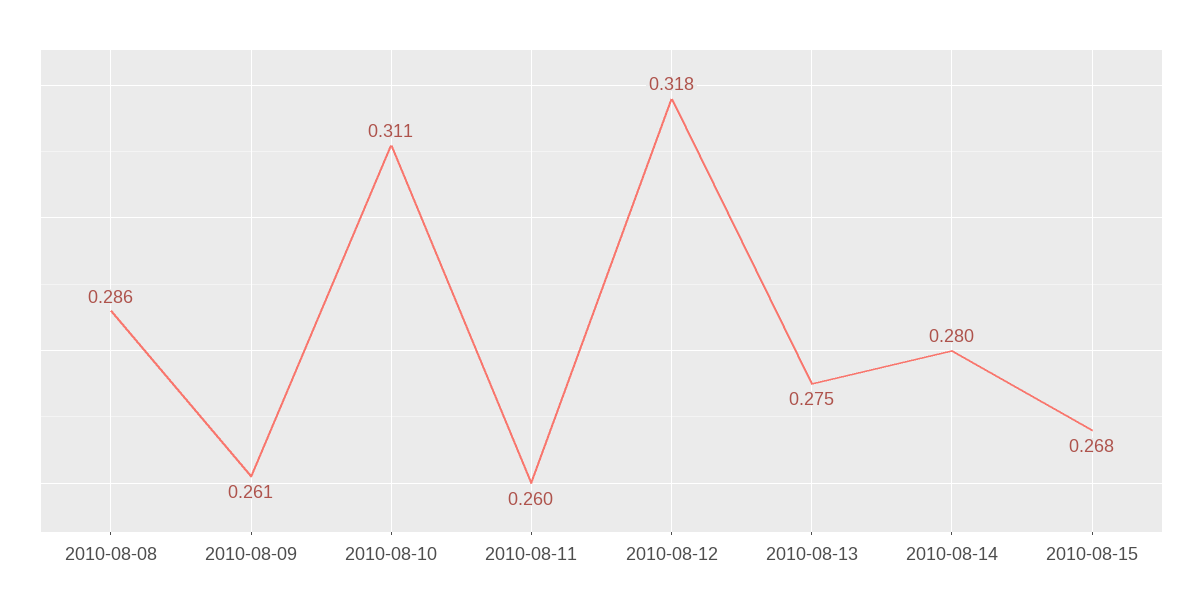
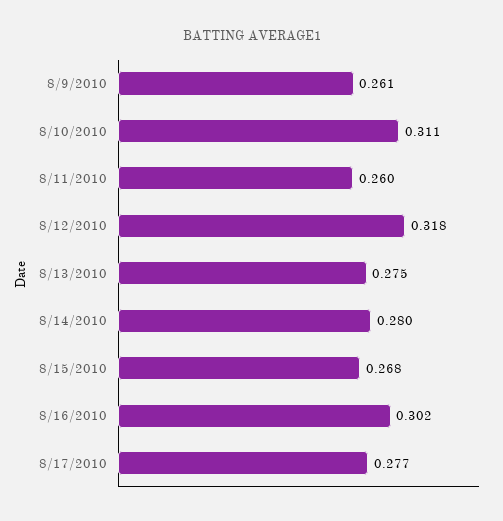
2010-08-08: 0.286 -> none
8/16/2010: none -> 0.302
8/17/2010: none -> 0.277

